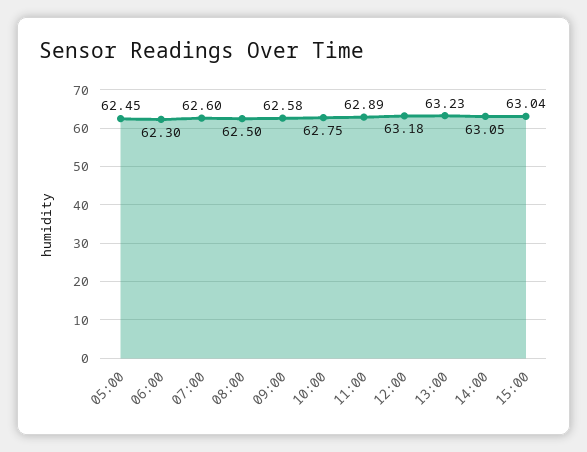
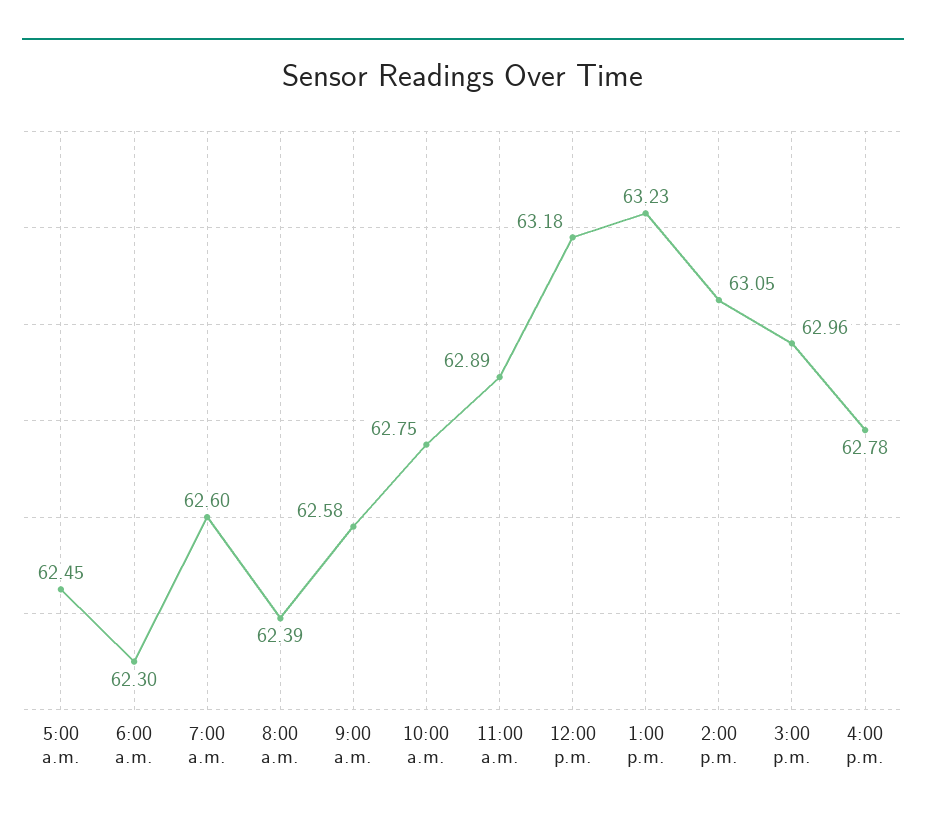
08:00: 62.5 -> 62.39
15:00: 63.04 -> 62.96
4:00 p.m.: none -> 62.78

